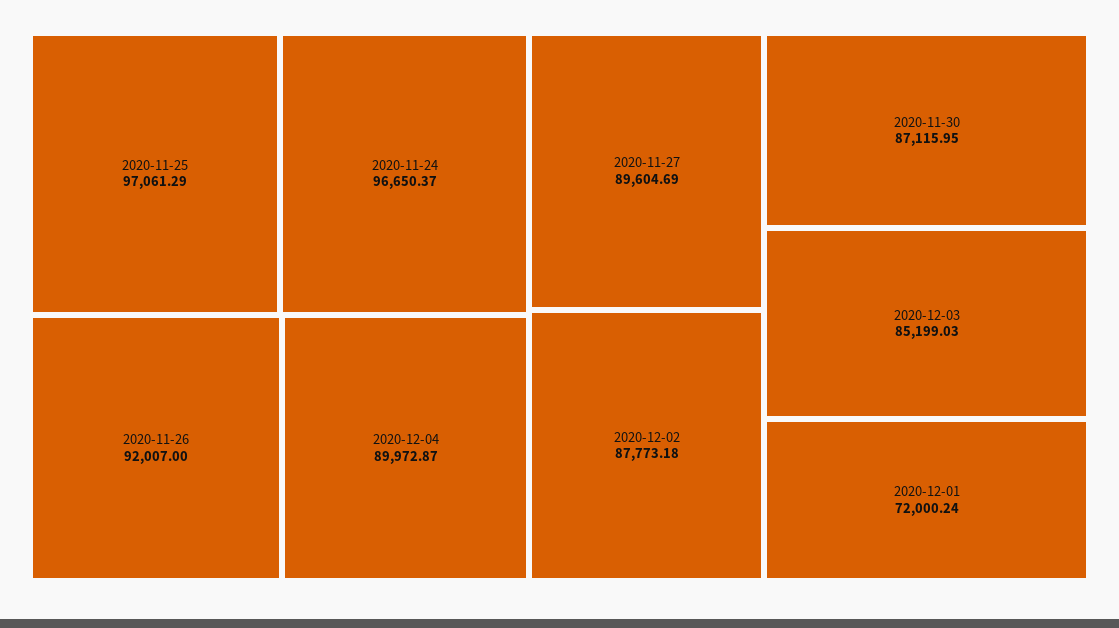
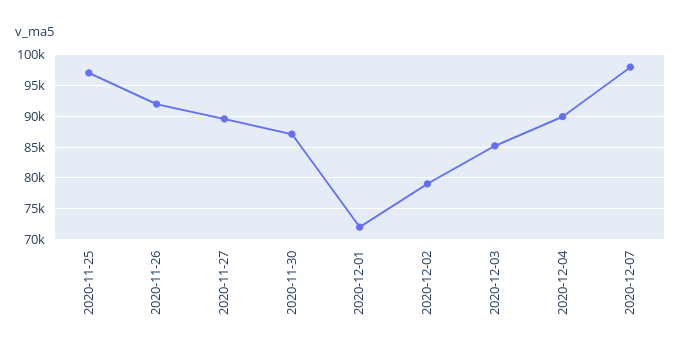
2020-11-24: 96650.37 -> none
2020-12-02: 87773.18 -> 79000
2020-12-07: none -> 98000

